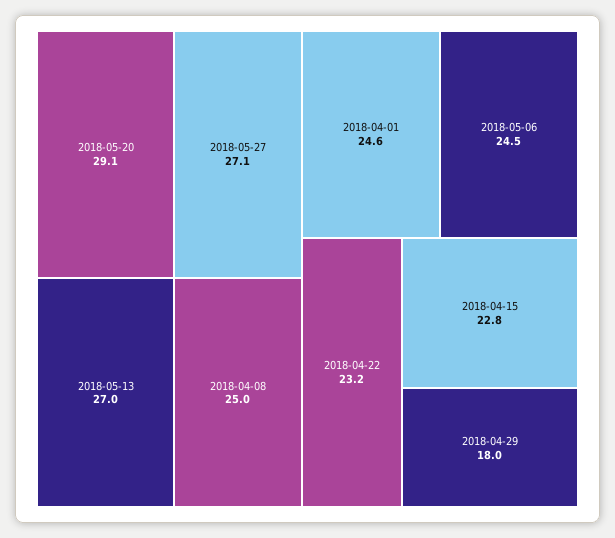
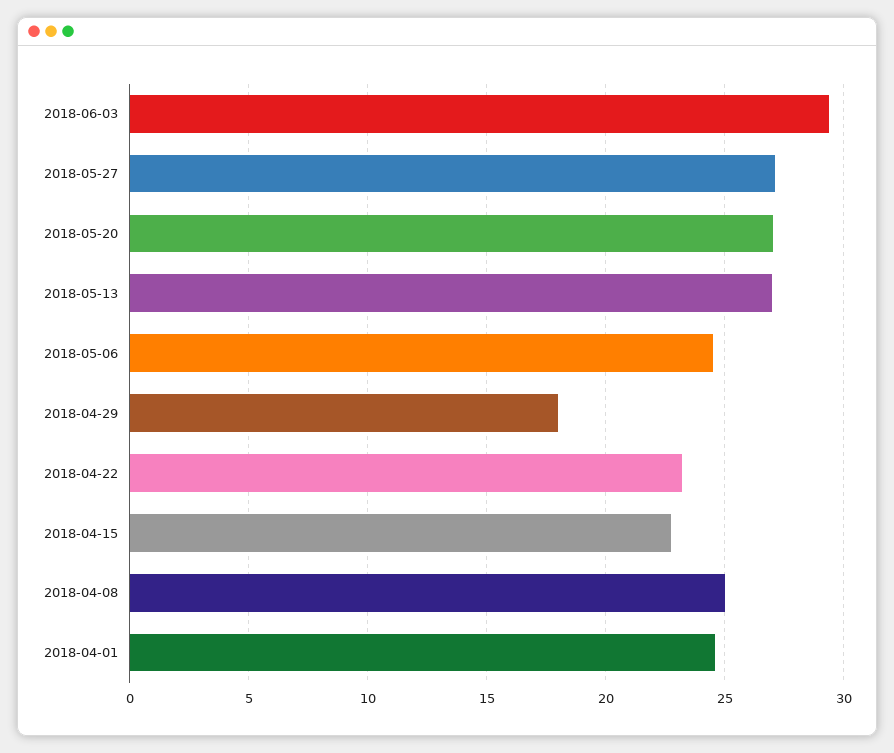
2018-05-20: 29.1 -> 27
2018-06-03: none -> 29.5

